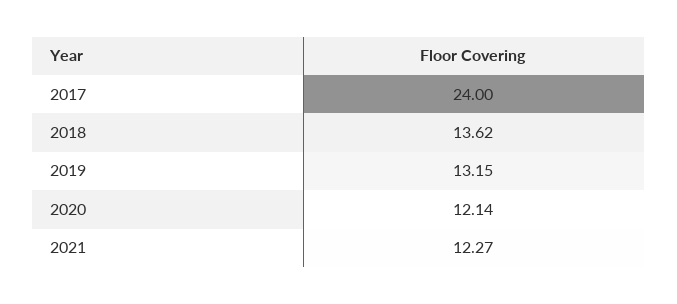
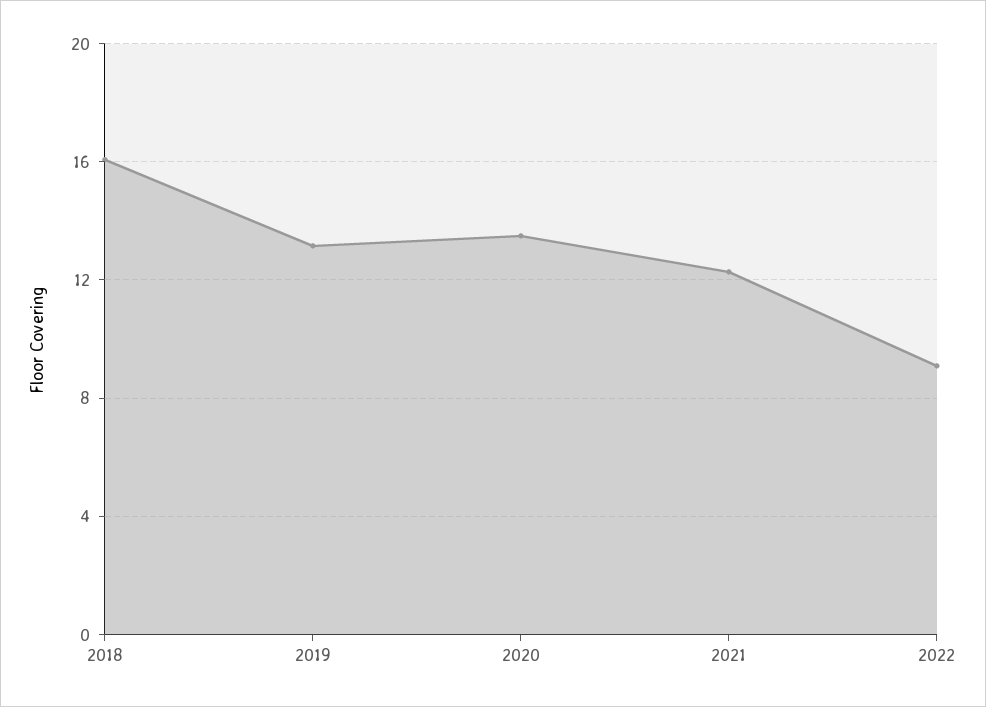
2017: 24 -> none
2018: 13.62 -> 16
2020: 12.14 -> 13.5
2022: none -> 9

